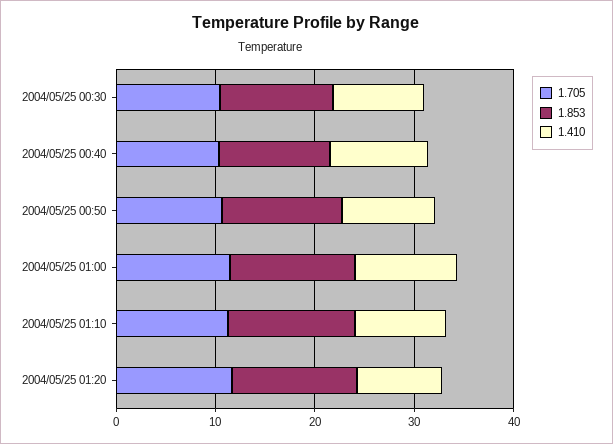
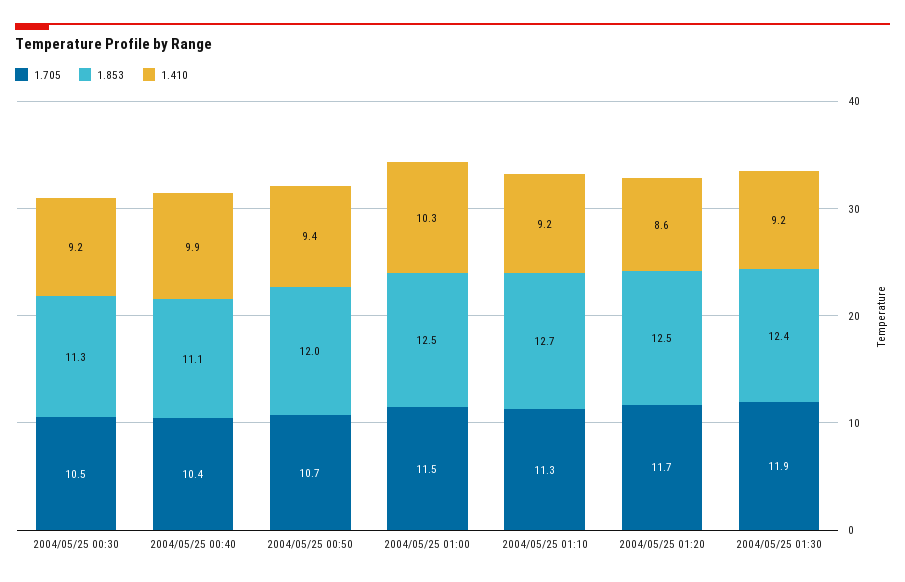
1.705, 2004/05/25 01:30: none -> 11.9
1.853, 2004/05/25 01:30: none -> 12.4
1.410, 2004/05/25 01:30: none -> 9.2

